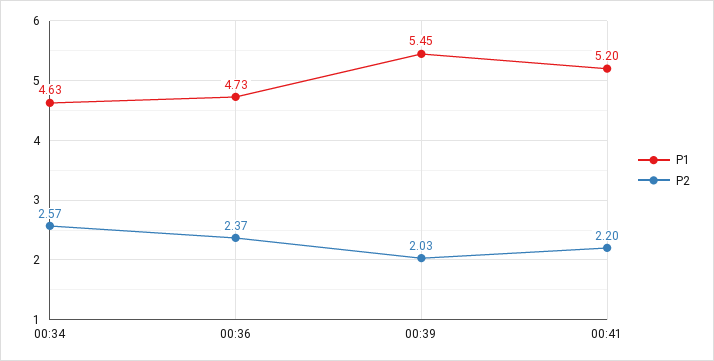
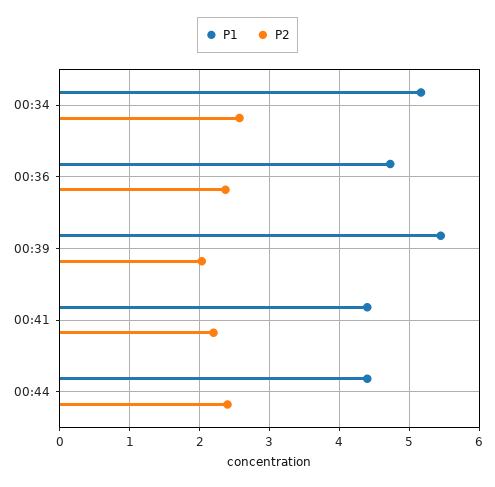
P1, 00:34: 4.63 -> 5.2
P1, 00:41: 5.2 -> 4.4
P1, 00:44: none -> 4.4
P2, 00:44: none -> 2.4

